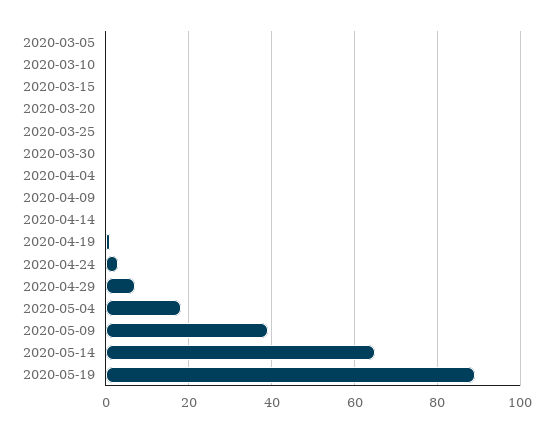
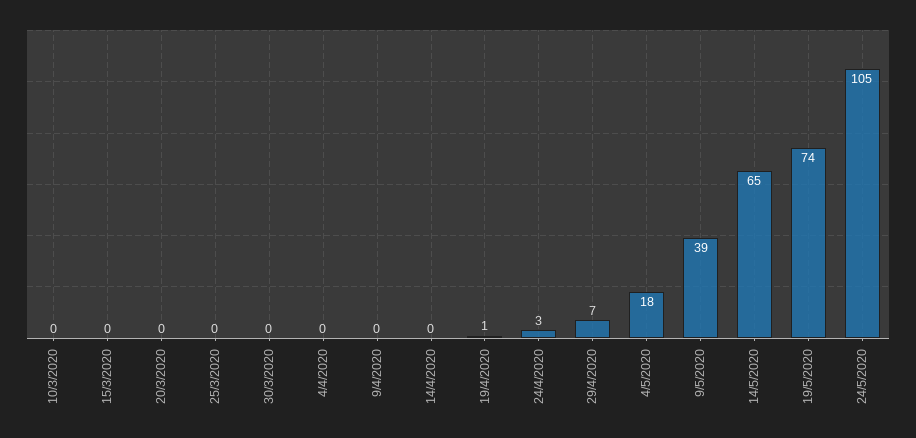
2020-03-05: 0 -> none
2020-05-19: 90 -> 74
24/5/2020: none -> 105

